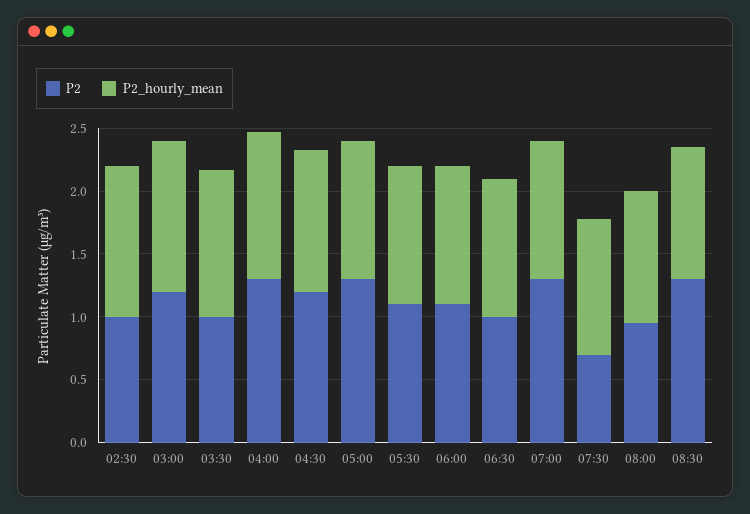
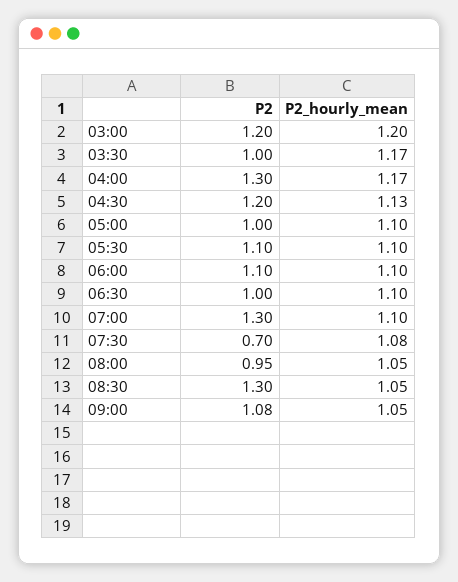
P2, 02:30: 1 -> none
P2_hourly_mean, 02:30: 1.2 -> none
P2, 05:00: 1.3 -> 1
P2, 09:00: none -> 1.08
P2_hourly_mean, 09:00: none -> 1.05

